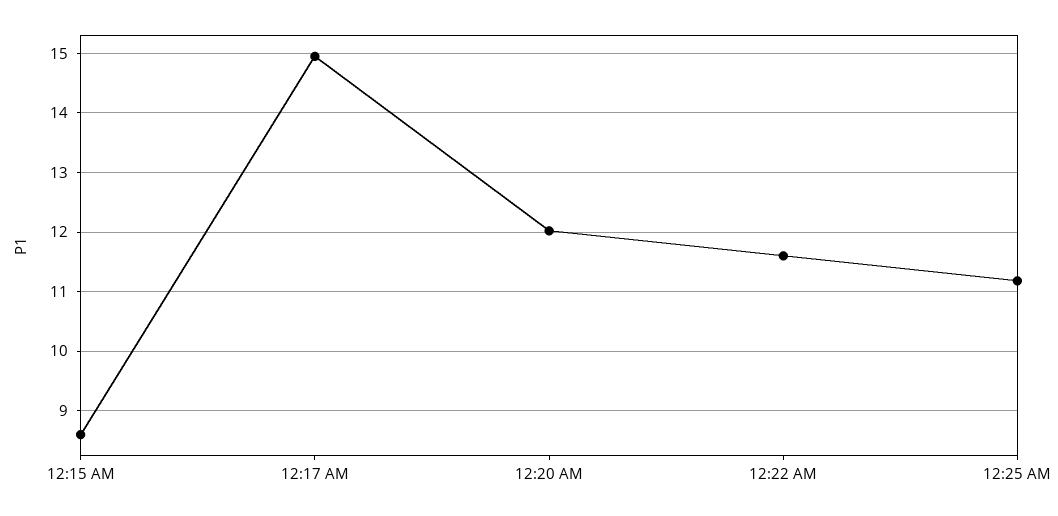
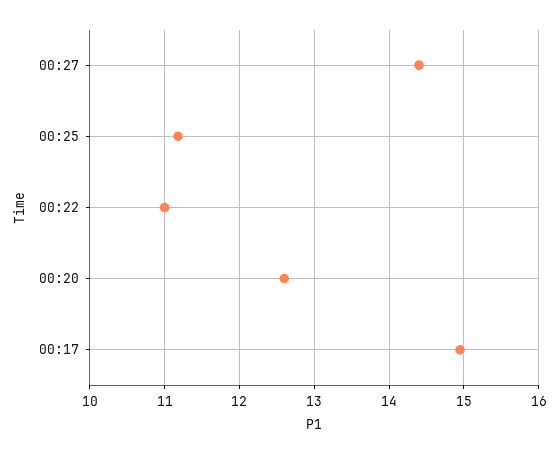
12:15 AM: 8.6 -> none
12:20 AM: 12 -> 12.6
12:22 AM: 11.6 -> 11
00:27: none -> 14.4

